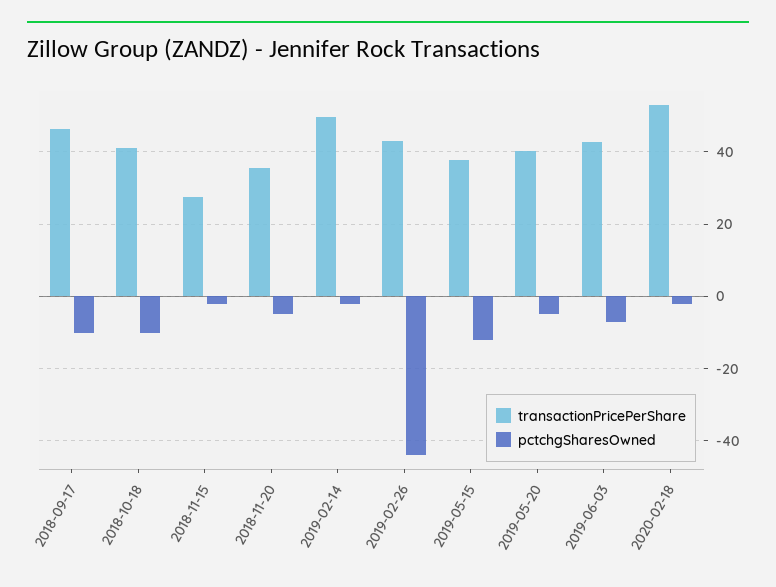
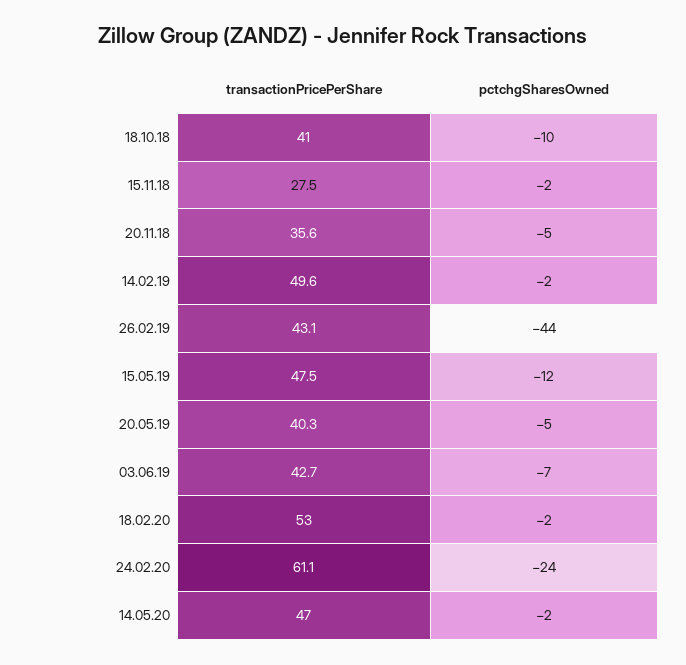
transactionPricePerShare, 2018-09-17: 46 -> none
pctchgSharesOwned, 2018-09-17: -10 -> none
transactionPricePerShare, 2019-05-15: 38 -> 47.5
transactionPricePerShare, 24.02.20: none -> 61.1
pctchgSharesOwned, 24.02.20: none -> -24
transactionPricePerShare, 14.05.20: none -> 47
pctchgSharesOwned, 14.05.20: none -> -2

